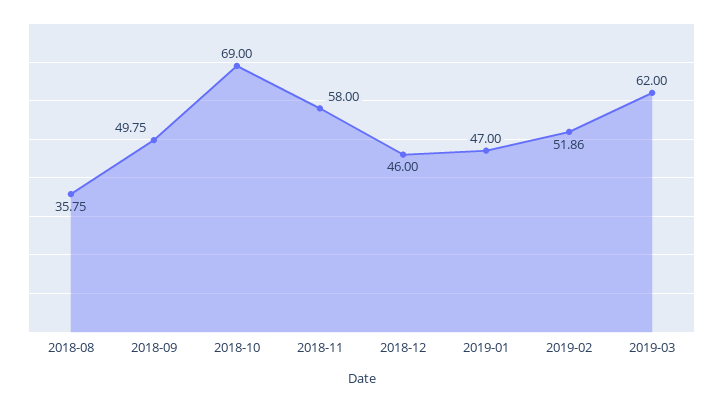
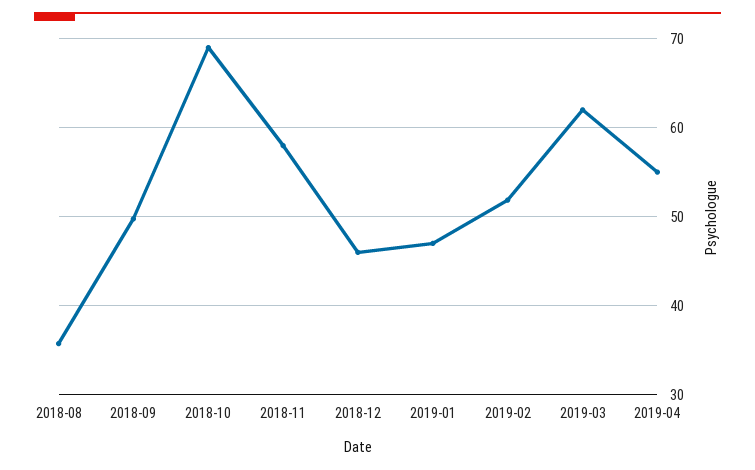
2019-04: none -> 55

